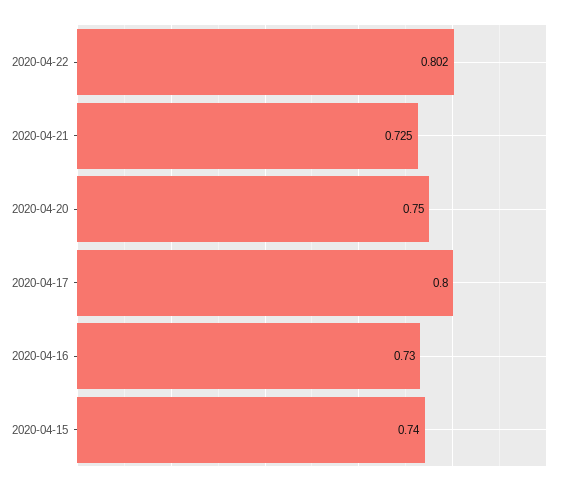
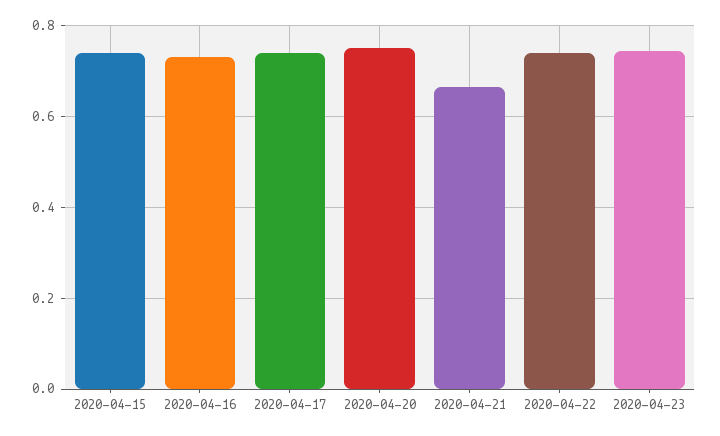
2020-04-22: 0.802 -> 0.74
2020-04-21: 0.725 -> 0.66
2020-04-17: 0.8 -> 0.74
2020-04-23: none -> 0.74

